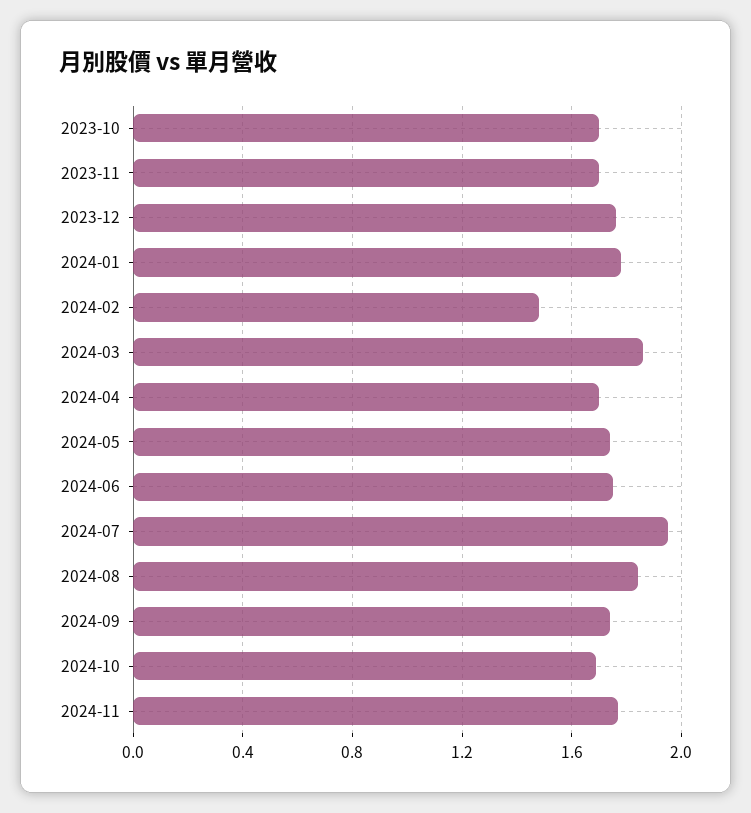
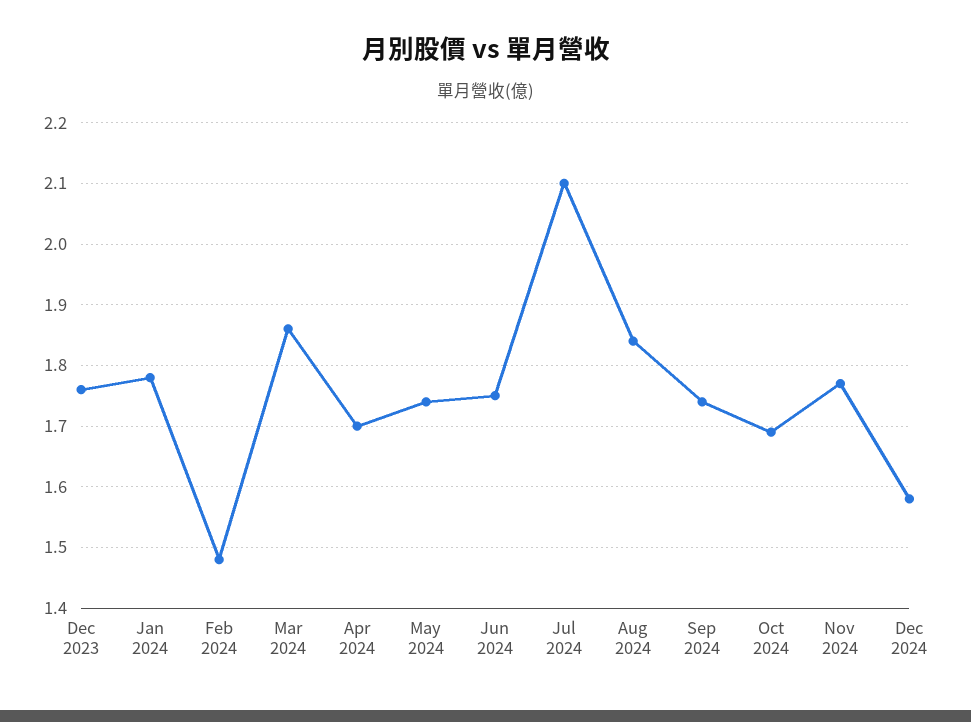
2023-10: 1.7 -> none
2023-11: 1.7 -> none
2024-07: 1.95 -> 2.1
Dec 2024: none -> 1.58

